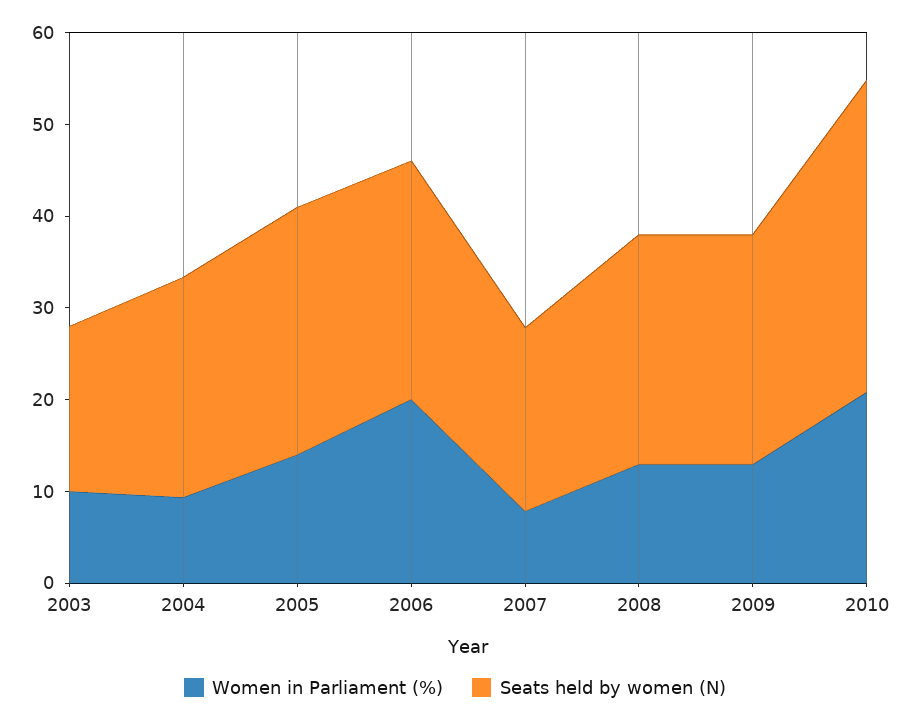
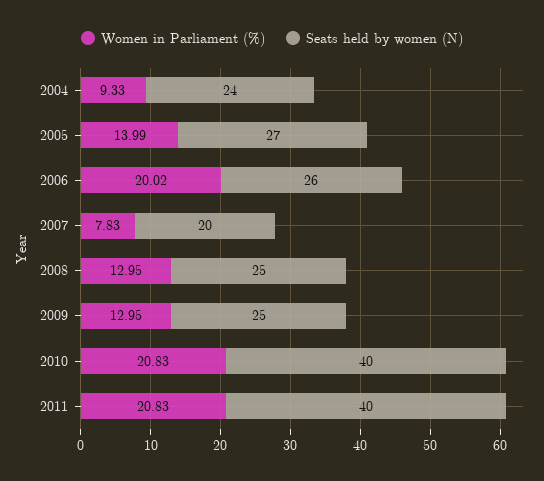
Women in Parliament (%), 2003: 10 -> none
Seats held by women (N), 2003: 18 -> none
Seats held by women (N), 2010: 34 -> 40
Women in Parliament (%), 2011: none -> 20.83
Seats held by women (N), 2011: none -> 40

